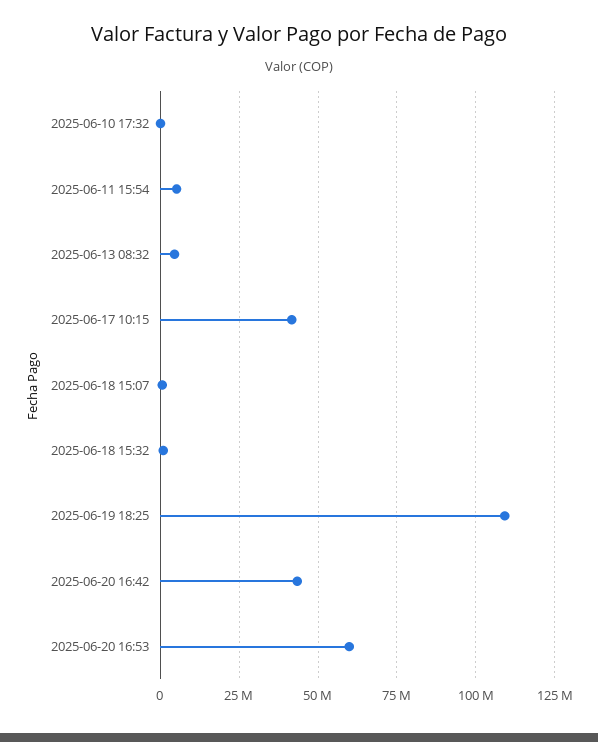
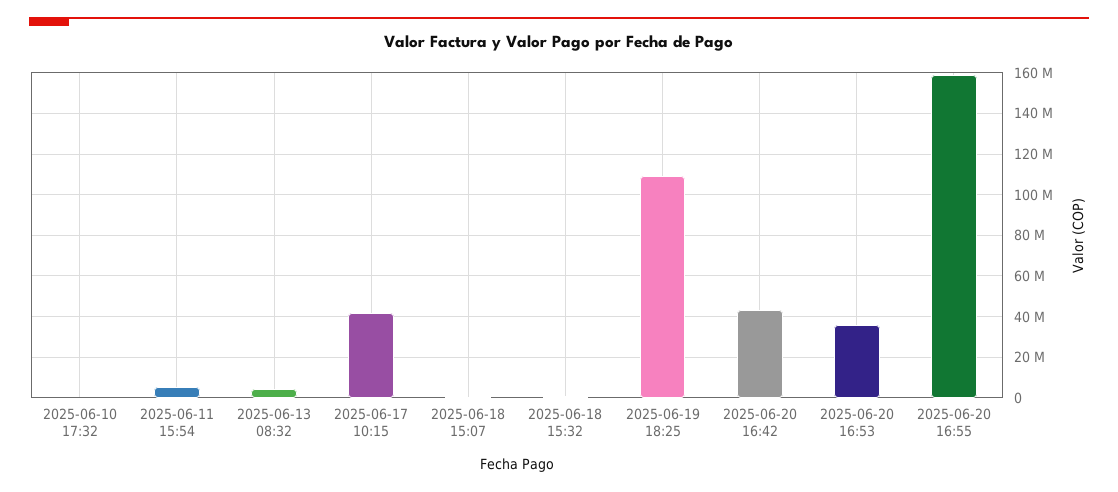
2025-06-20 16:53: 60000000 -> 35000000
2025-06-20 16:55: none -> 160000000

